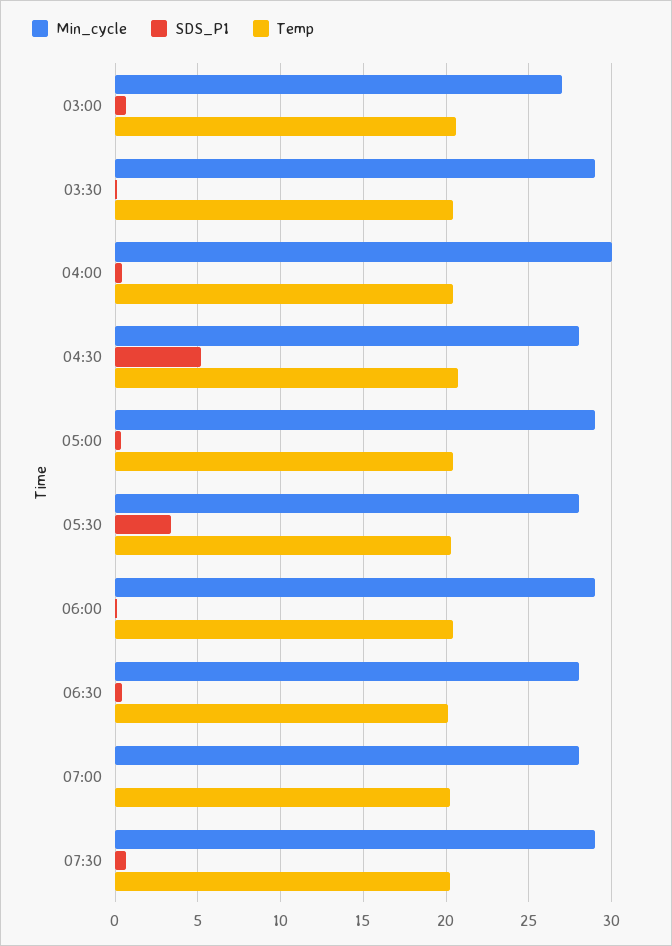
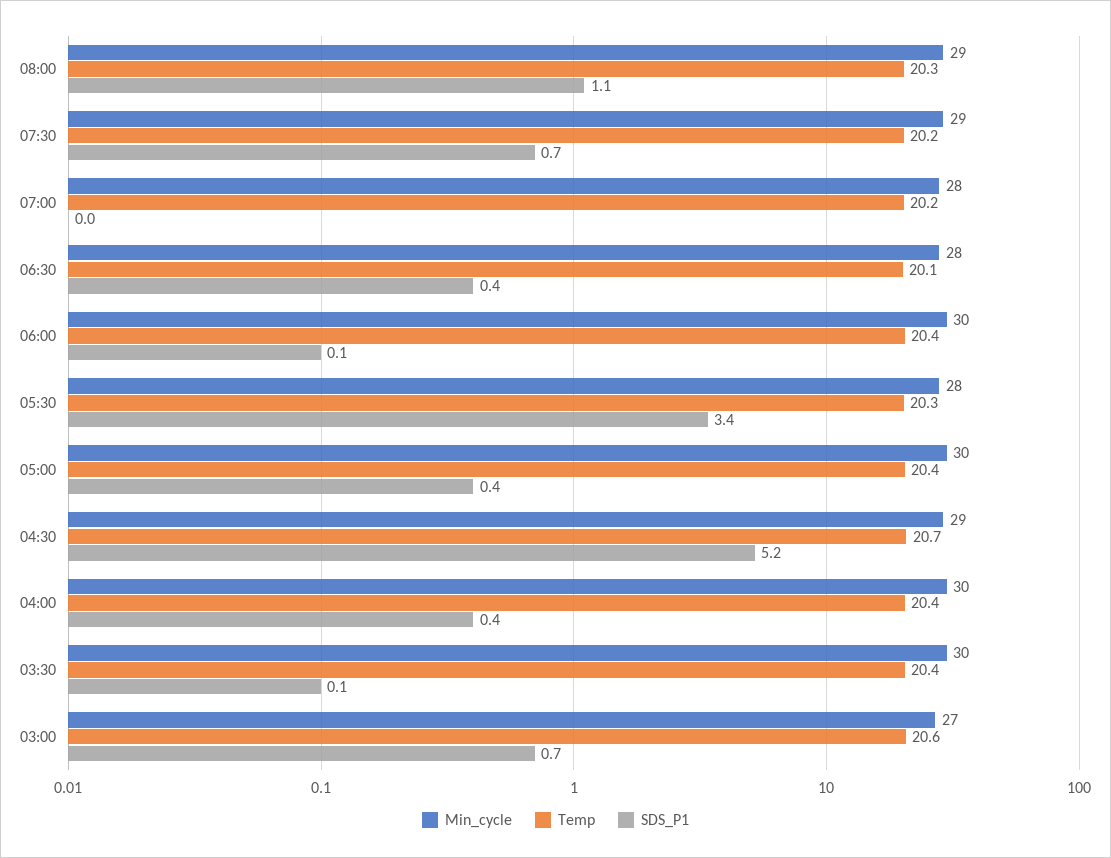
Min_cycle, 03:30: 29 -> 30
Min_cycle, 04:30: 28 -> 29
Min_cycle, 05:00: 29 -> 30
Min_cycle, 06:00: 29 -> 30
Min_cycle, 08:00: none -> 29
Temp, 08:00: none -> 20.3
SDS_P1, 08:00: none -> 1.1

